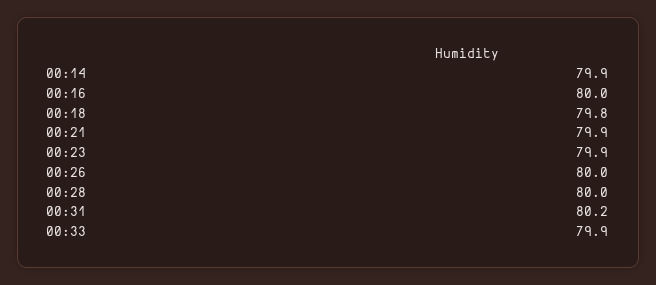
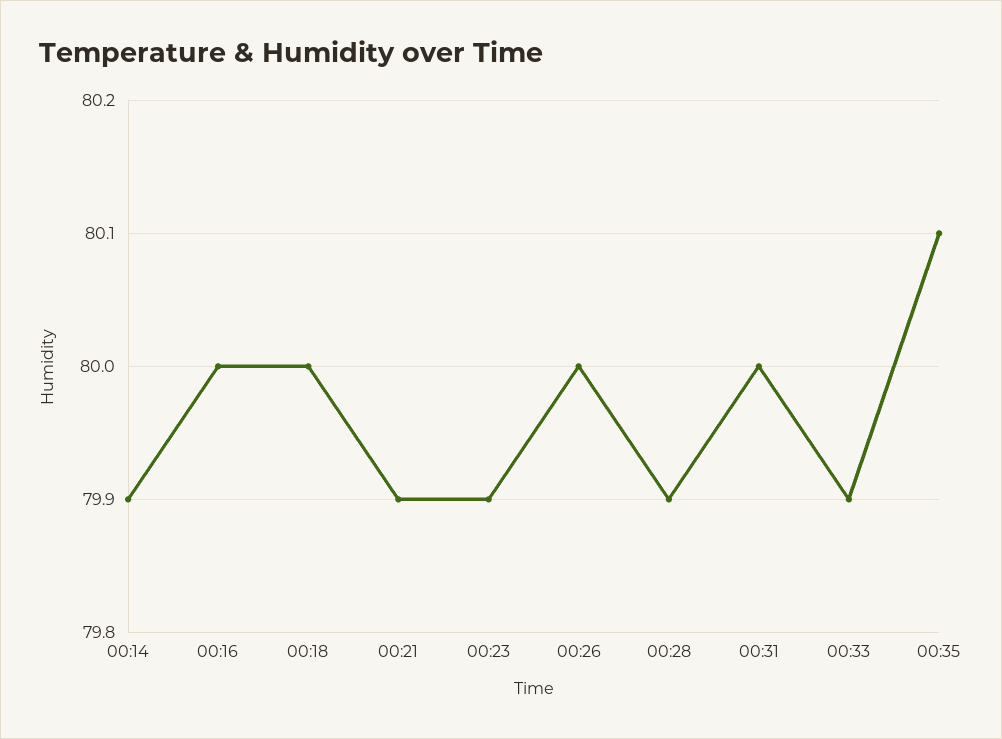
00:18: 79.8 -> 80
00:28: 80 -> 79.9
00:31: 80.2 -> 80
00:35: none -> 80.1

